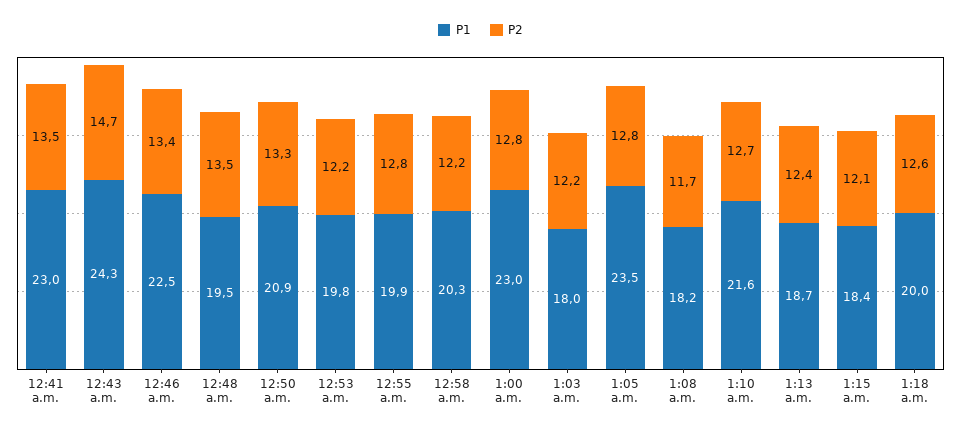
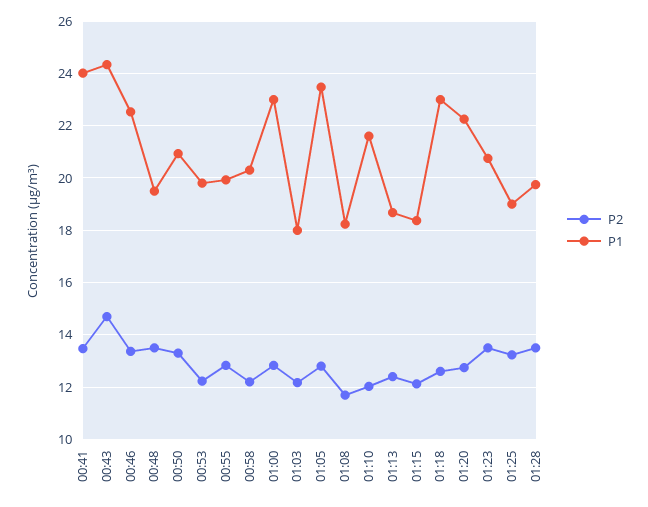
P1, 12:41 a.m.: 23 -> 24
P2, 1:10 a.m.: 12.7 -> 12
P1, 1:18 a.m.: 20 -> 23
P2, 01:20: none -> 12.75
P1, 01:20: none -> 22.25
P2, 01:23: none -> 13.5
P1, 01:23: none -> 20.75
P2, 01:25: none -> 13.25
P1, 01:25: none -> 19
P2, 01:28: none -> 13.5
P1, 01:28: none -> 19.75

